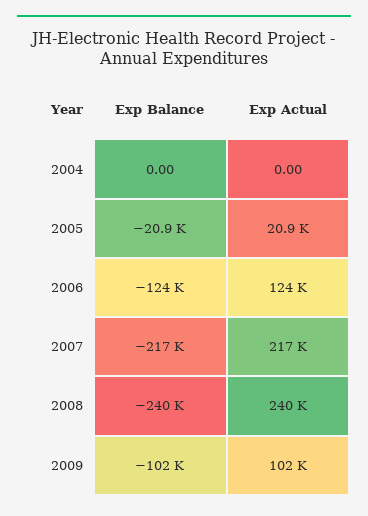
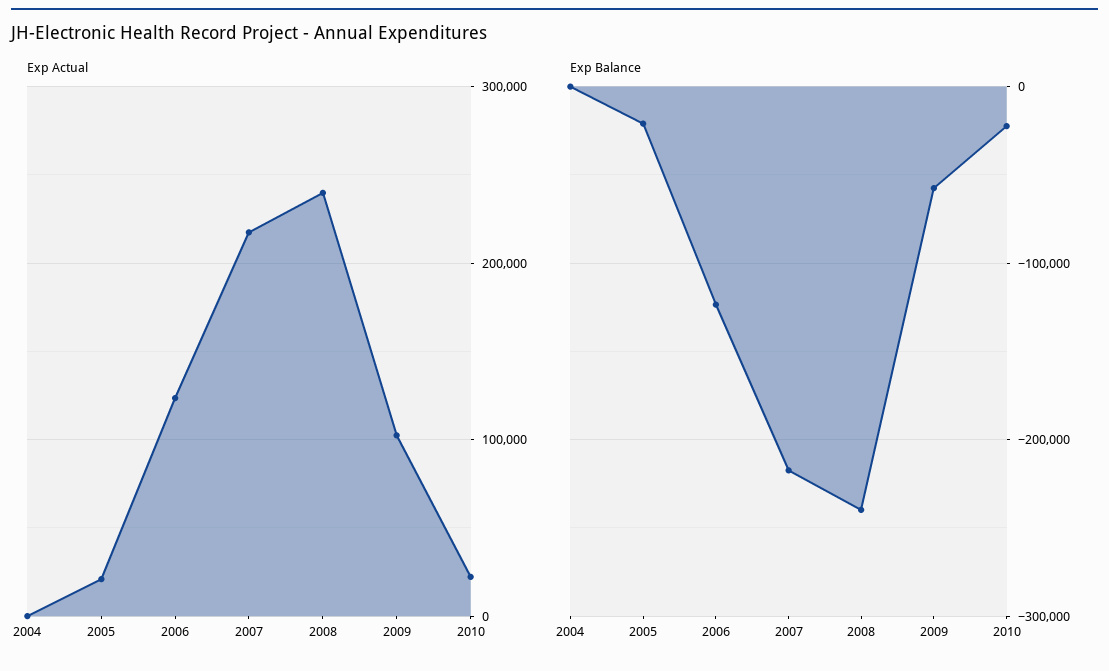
Exp Balance, 2009: -102000 -> -60000
Exp Actual, 2010: none -> 20000
Exp Balance, 2010: none -> -20000

